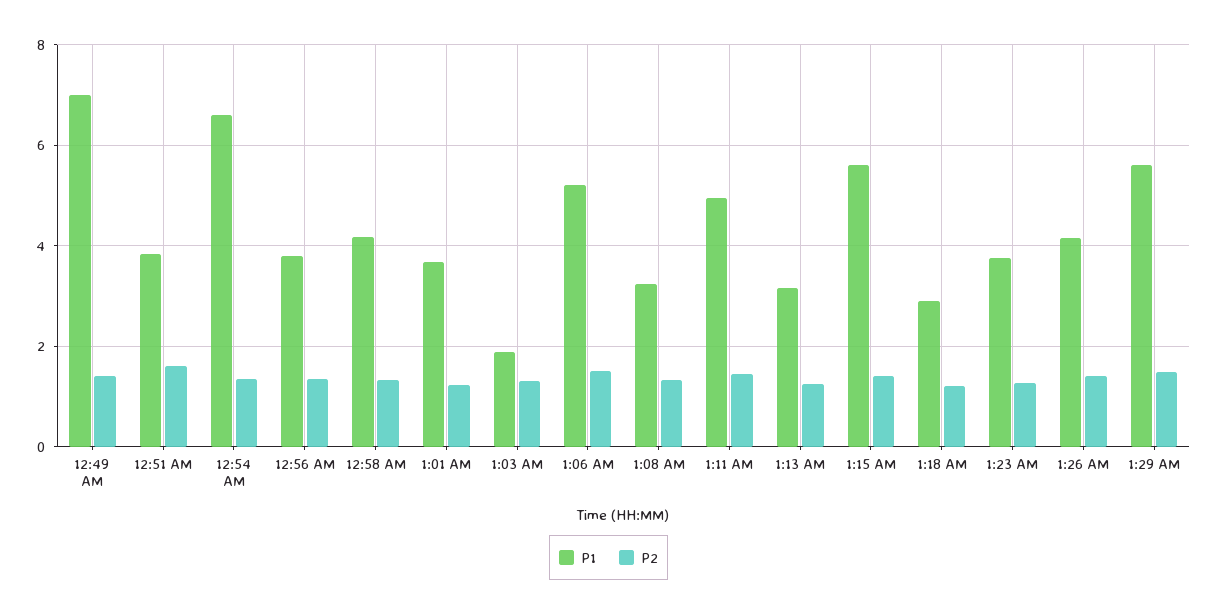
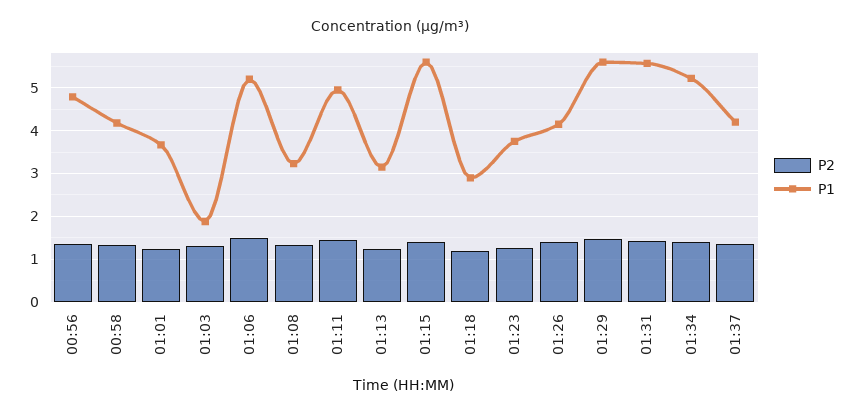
P1, 12:49 AM: 7 -> none
P2, 12:49 AM: 1.4 -> none
P1, 12:51 AM: 3.8 -> none
P2, 12:51 AM: 1.6 -> none
P1, 12:54 AM: 6.6 -> none
P2, 12:54 AM: 1.4 -> none
P1, 12:56 AM: 3.8 -> 4.8
P2, 01:31: none -> 1.4
P1, 01:31: none -> 5.6
P2, 01:34: none -> 1.4
P1, 01:34: none -> 5.2
P2, 01:37: none -> 1.4
P1, 01:37: none -> 4.2

